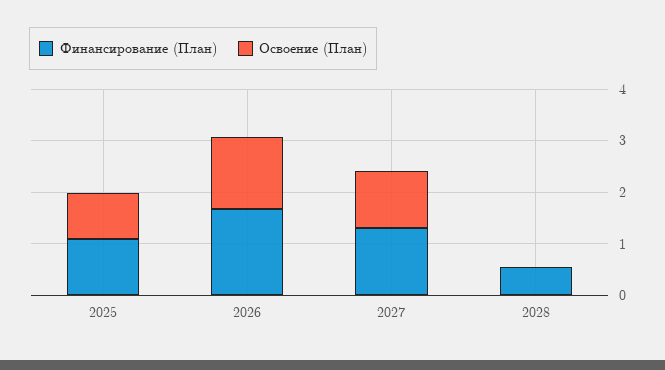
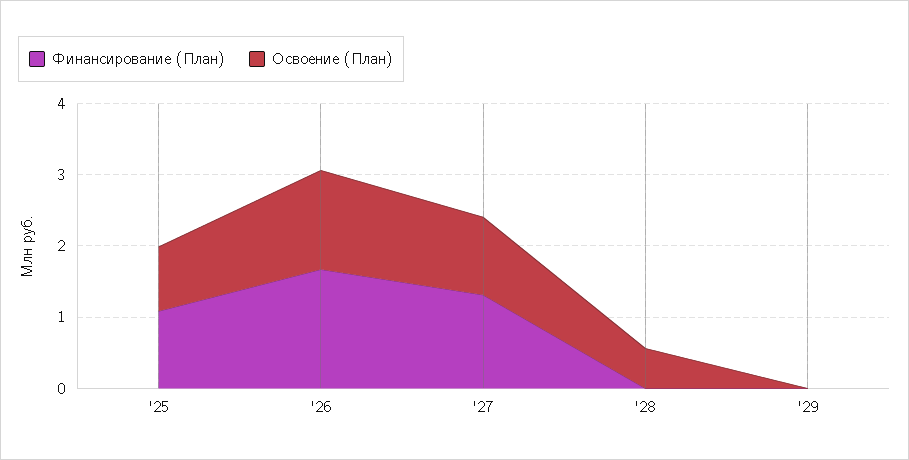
Финансирование (План), 2028: 0.6 -> 0
Освоение (План), 2028: 0 -> 0.6
Финансирование (План), '29: none -> 0
Освоение (План), '29: none -> 0

